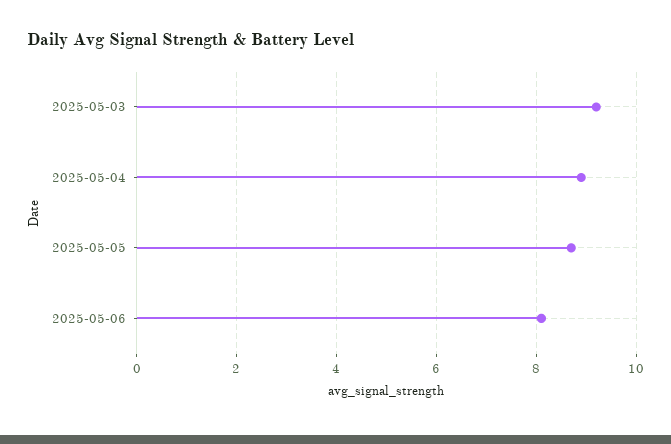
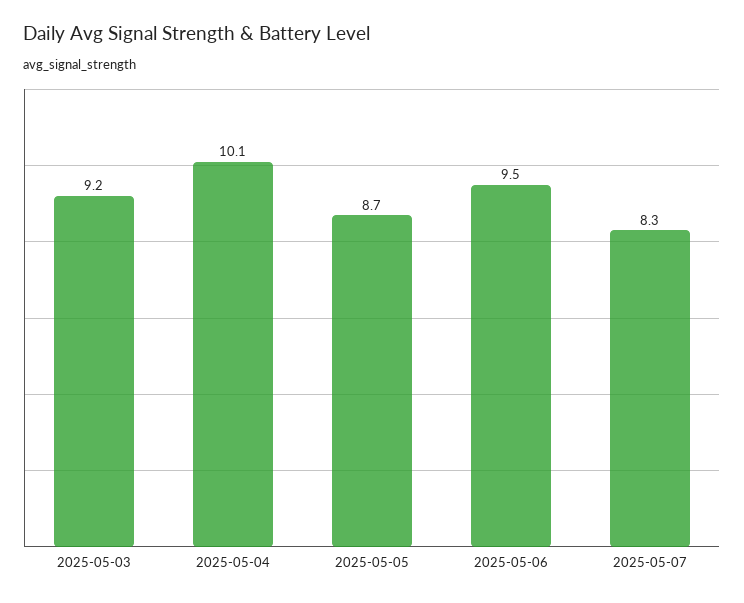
2025-05-04: 9 -> 10.1
2025-05-06: 8 -> 9.5
2025-05-07: none -> 8.3

